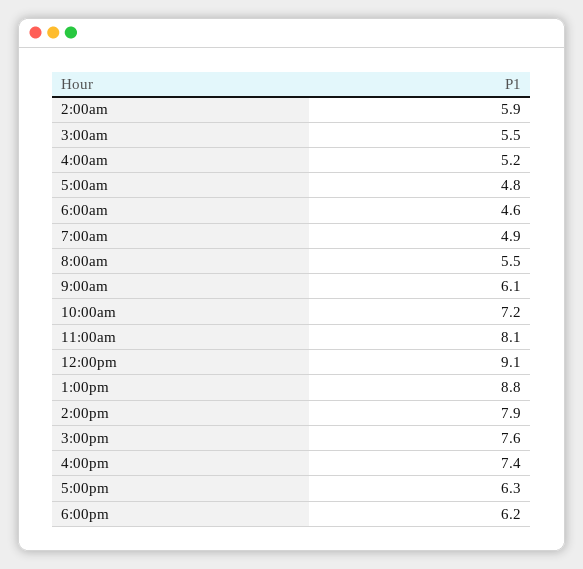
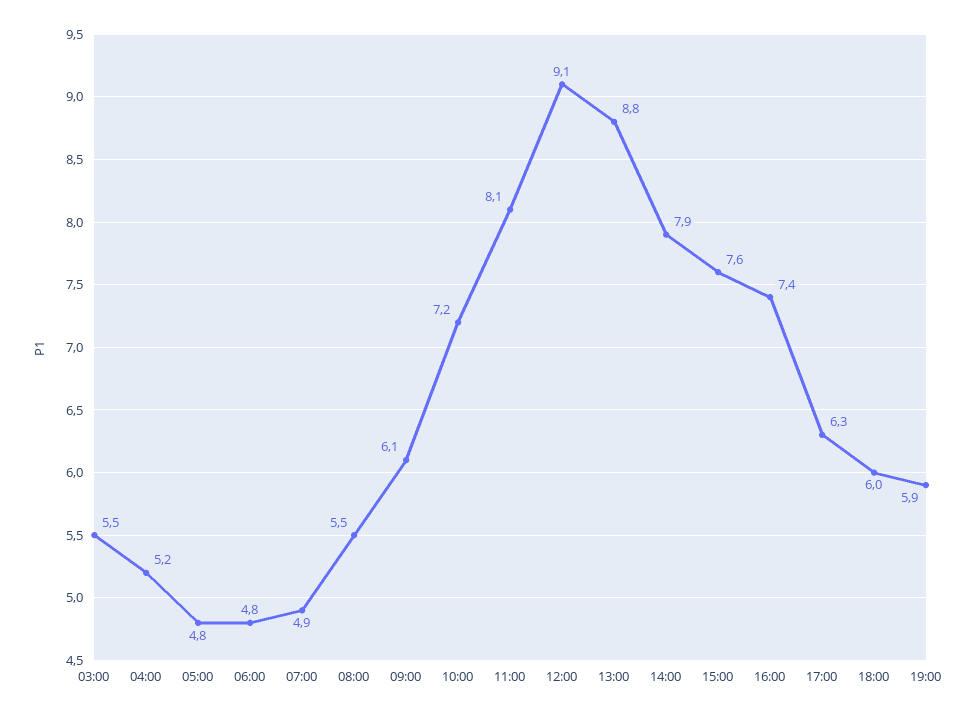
2:00am: 5.9 -> none
6:00am: 4.6 -> 4.8
6:00pm: 6.2 -> 6
19:00: none -> 5.9

